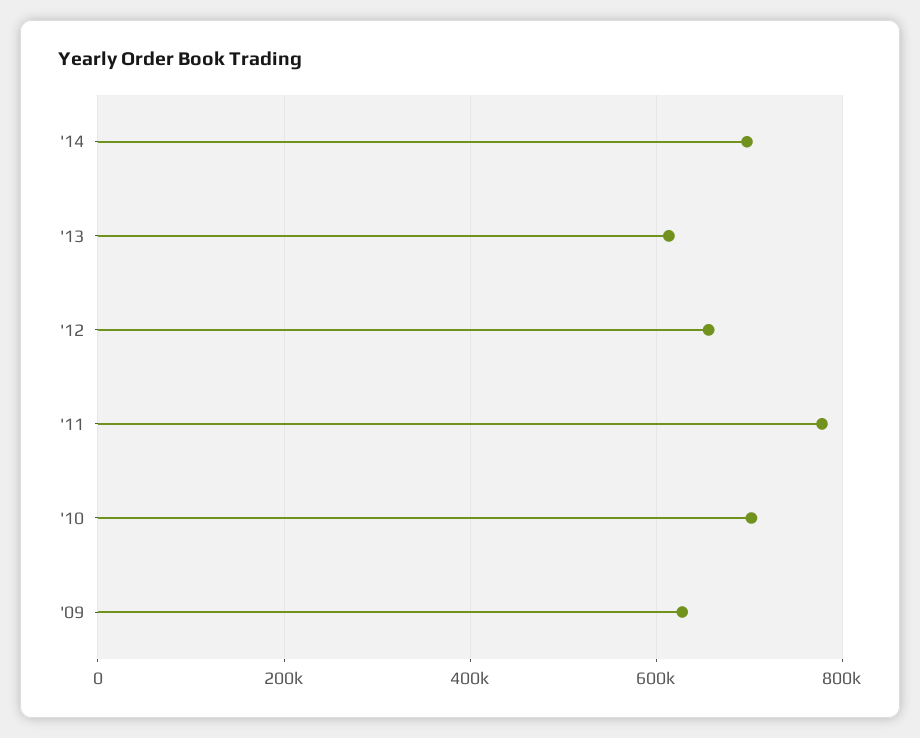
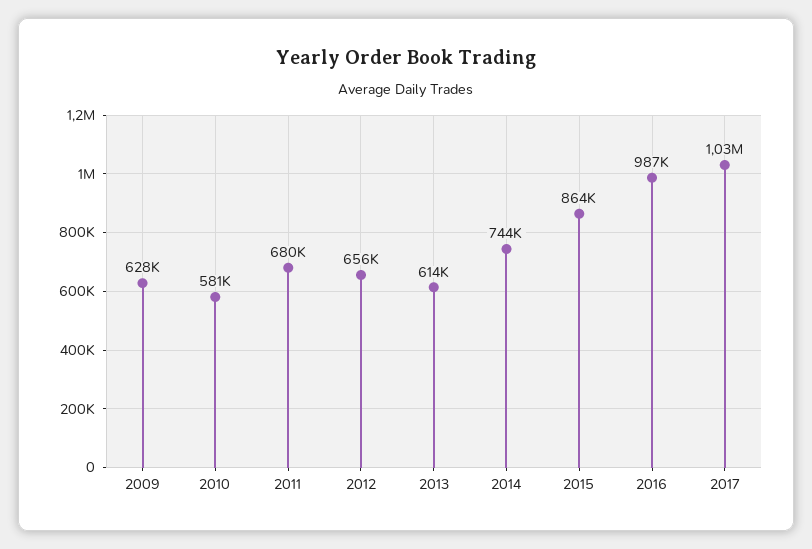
'14: 700000 -> 744000
'11: 780000 -> 680000
'10: 700000 -> 581000
2015: none -> 864000
2016: none -> 987000
2017: none -> 1030000

